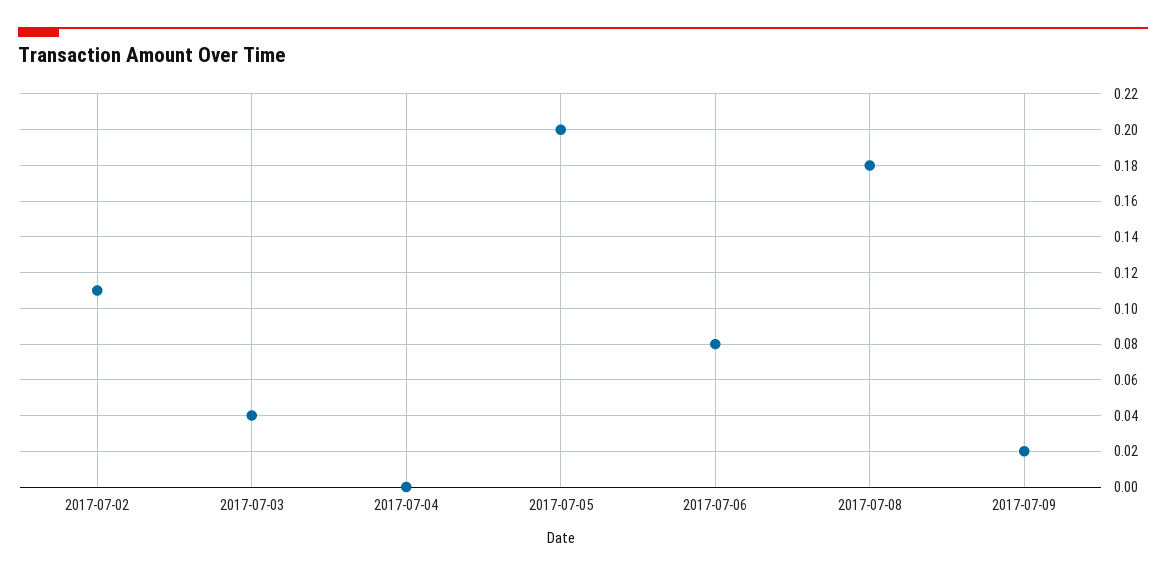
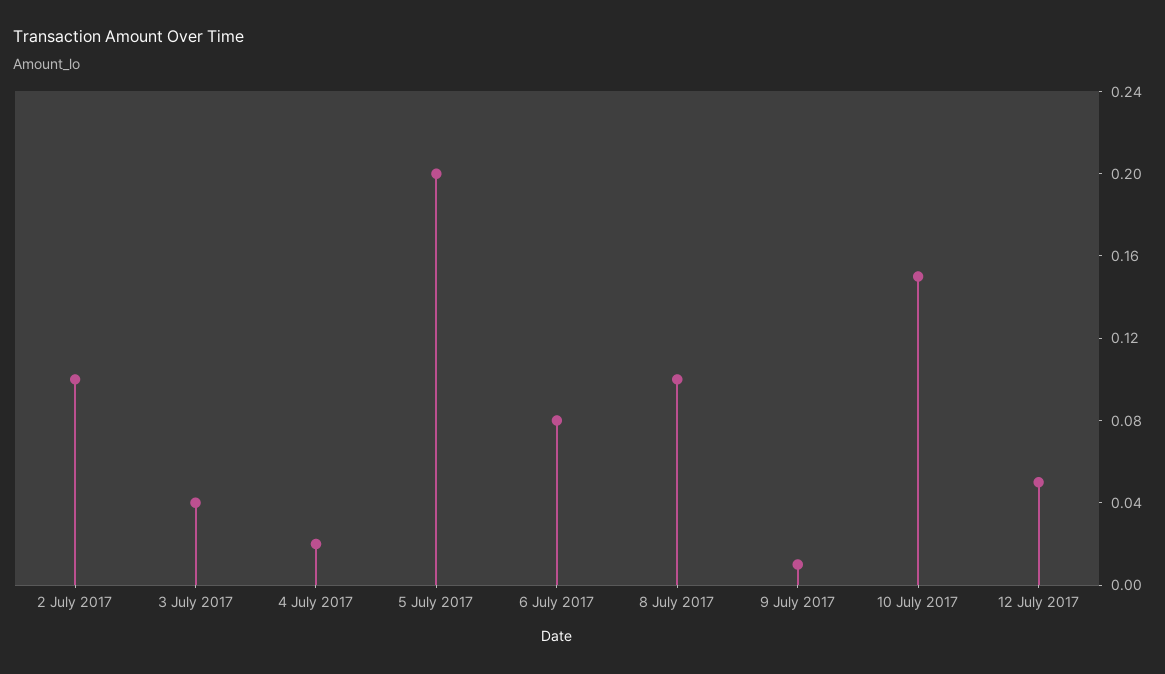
2017-07-02: 0.11 -> 0.1
2017-07-04: 0 -> 0.02
2017-07-08: 0.18 -> 0.1
2017-07-09: 0.02 -> 0.01
10 July 2017: none -> 0.15
12 July 2017: none -> 0.05

